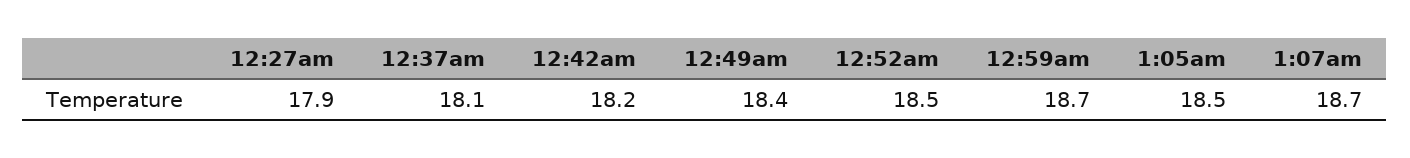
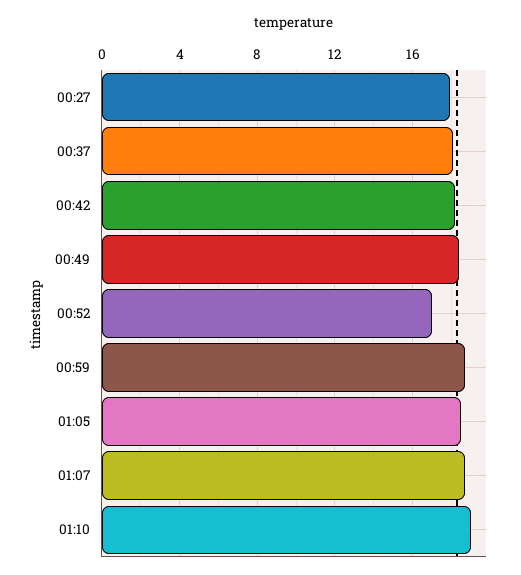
12:52am: 18.5 -> 17
01:10: none -> 19

